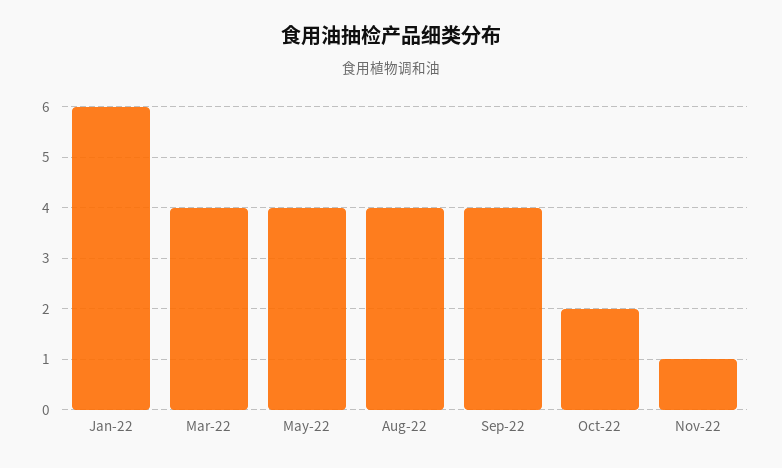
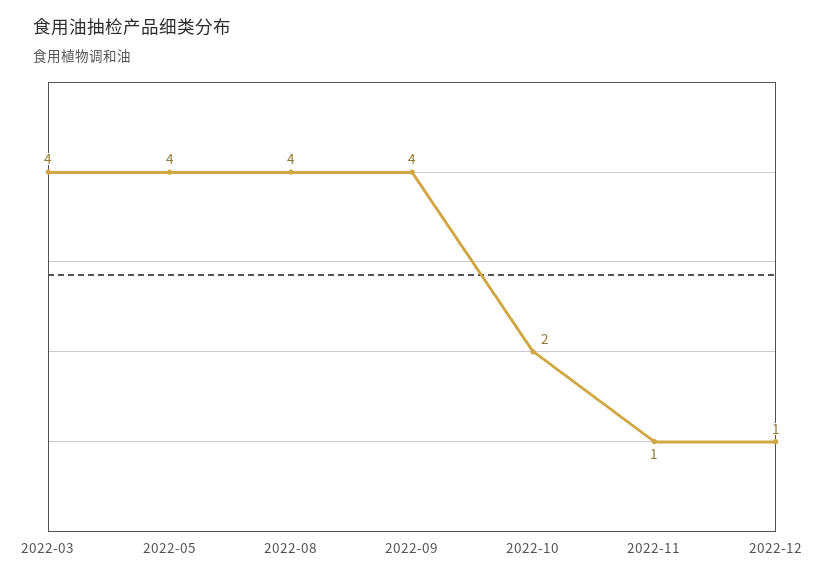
Jan-22: 6 -> none
2022-12: none -> 1

